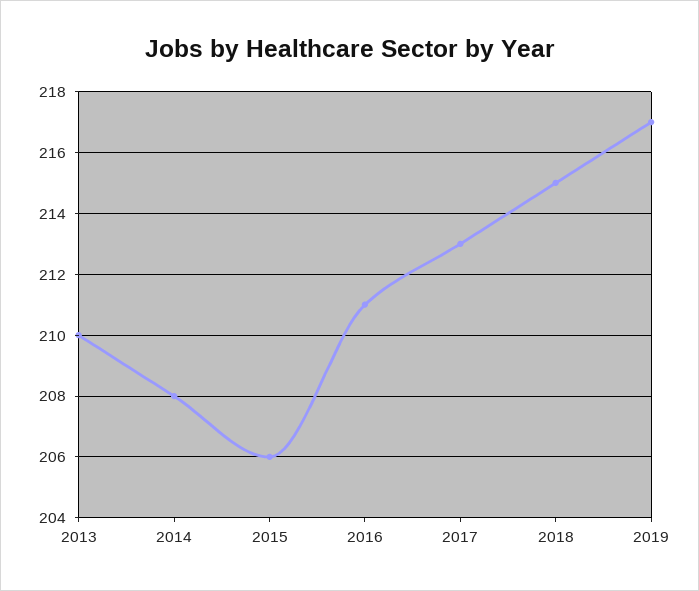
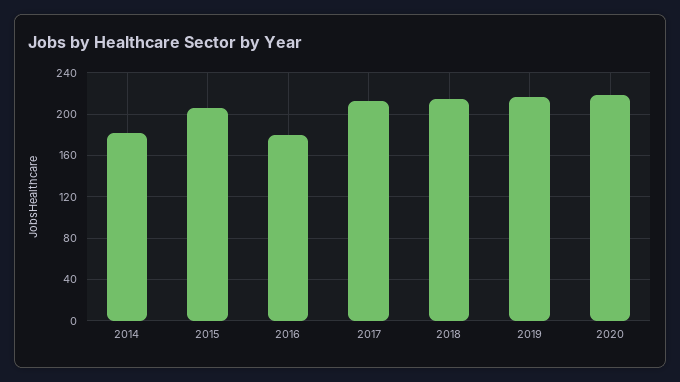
2013: 210 -> none
2014: 208 -> 180
2016: 211 -> 180
2020: none -> 220

